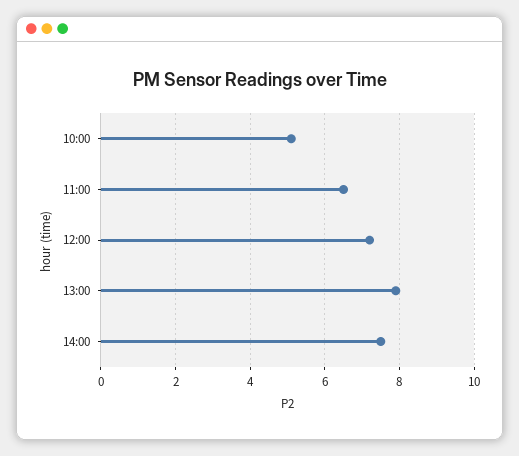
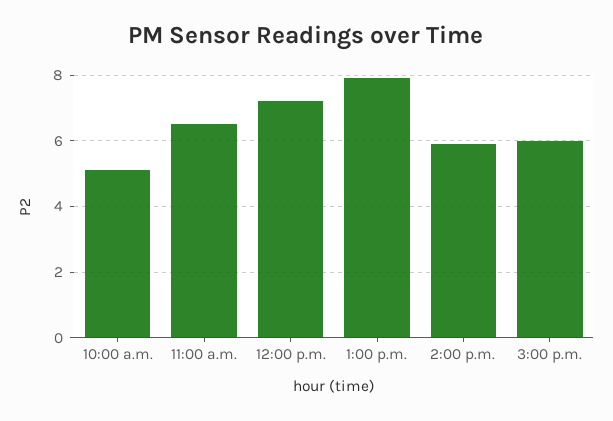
14:00: 7.5 -> 6
3:00 p.m.: none -> 6

